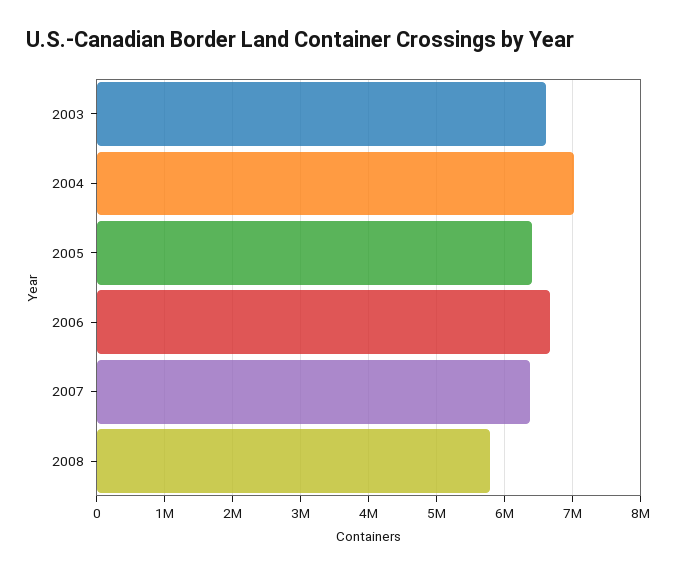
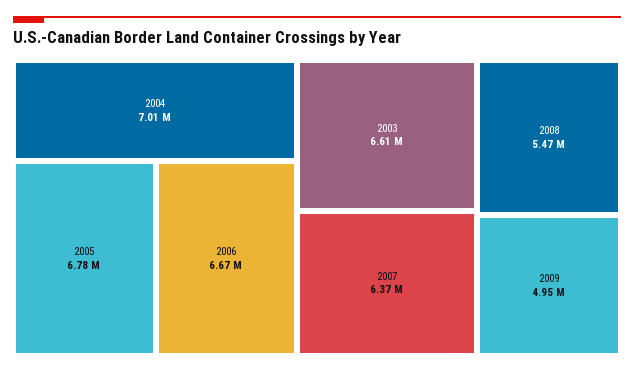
2005: 6400000 -> 6780000
2008: 5800000 -> 5470000
2009: none -> 4950000

